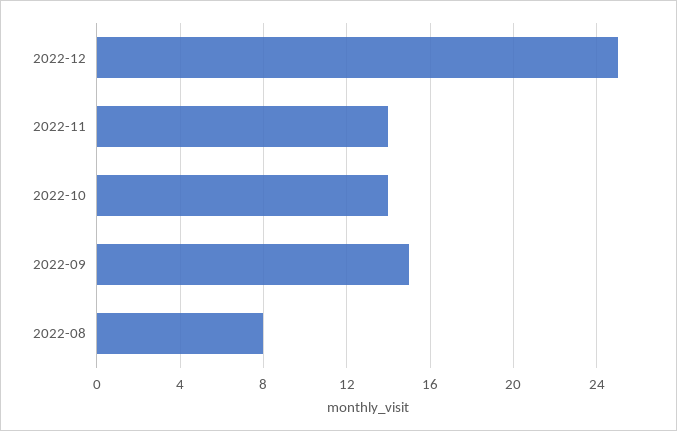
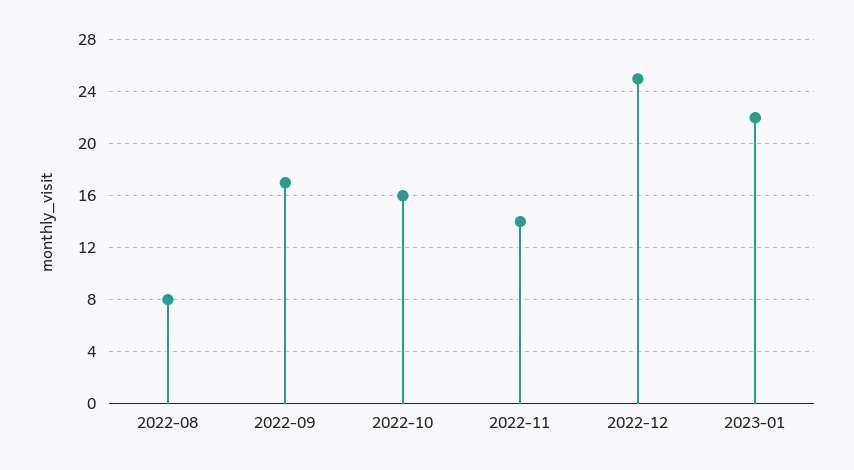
2022-10: 14 -> 16
2022-09: 15 -> 17
2023-01: none -> 22

